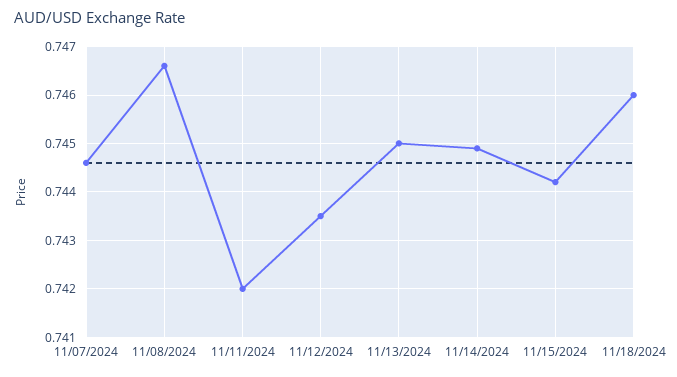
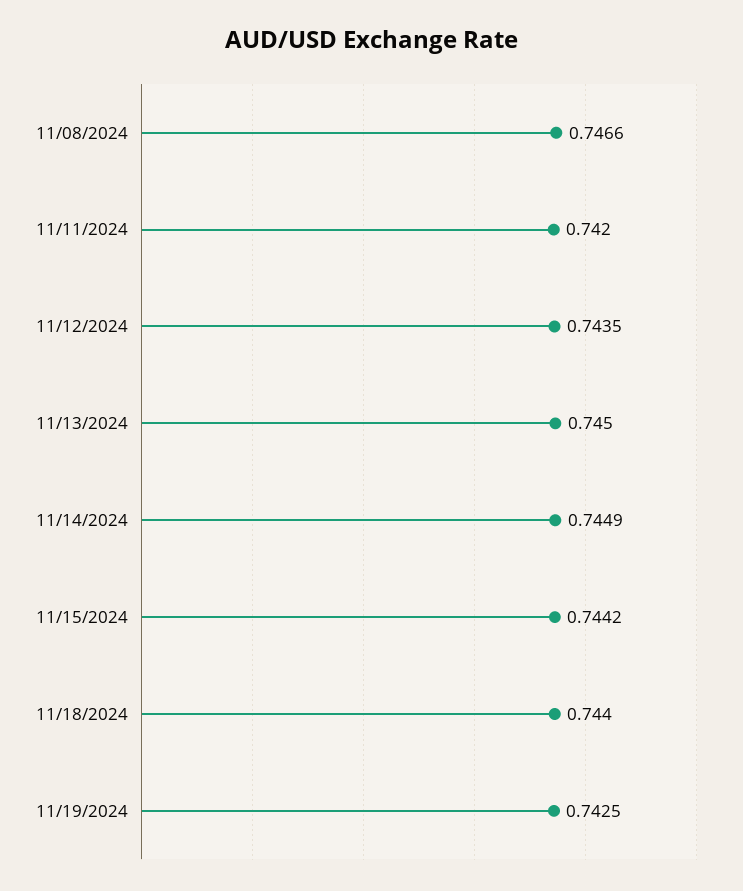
11/07/2024: 0.7445 -> none
11/18/2024: 0.746 -> 0.744
11/19/2024: none -> 0.7425

